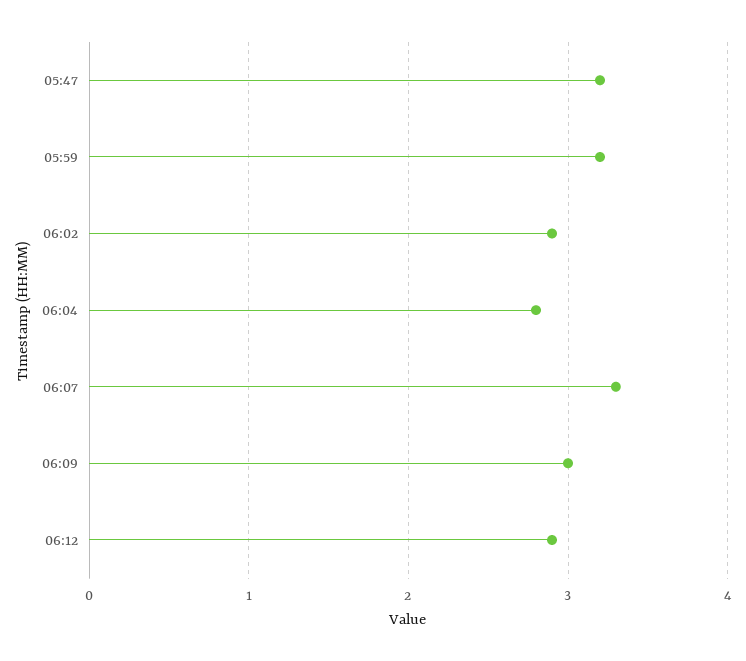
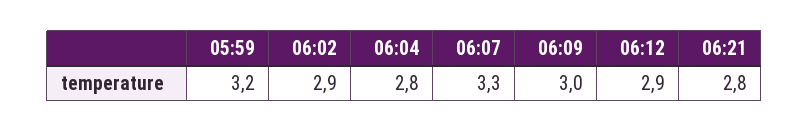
05:47: 3.2 -> none
06:21: none -> 2.8

